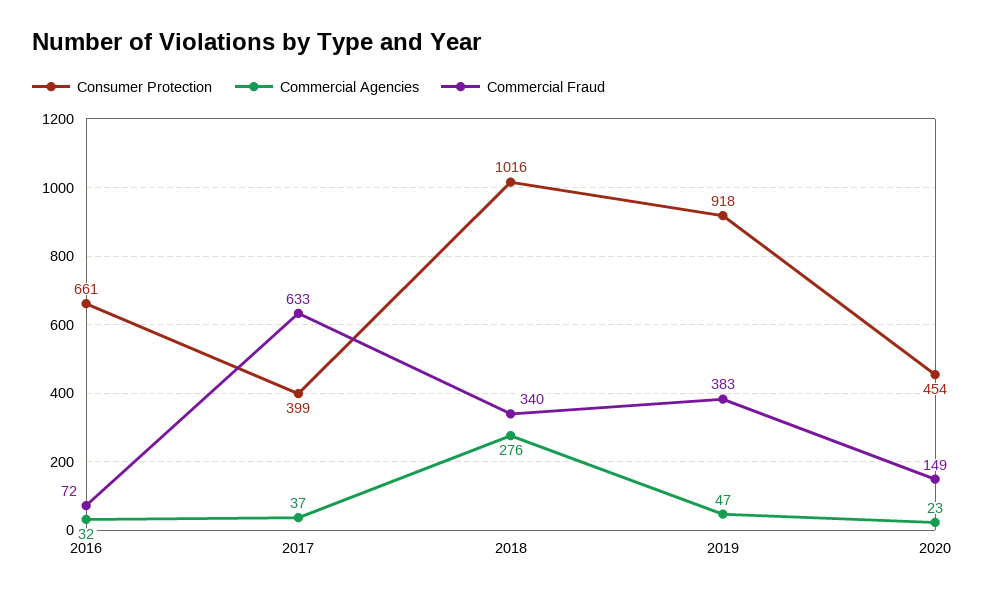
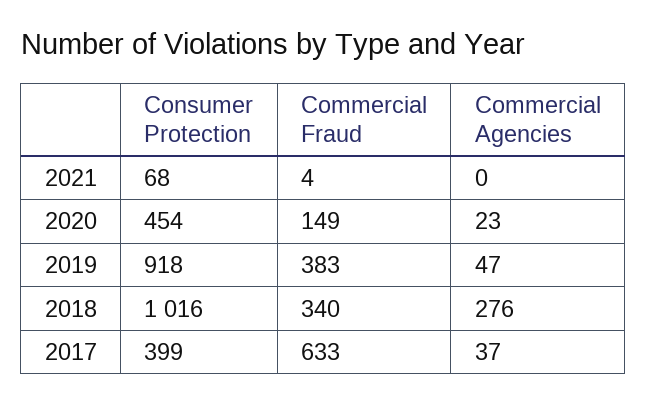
Consumer Protection, 2016: 661 -> none
Commercial Agencies, 2016: 32 -> none
Commercial Fraud, 2016: 72 -> none
Consumer Protection, 2021: none -> 68
Commercial Fraud, 2021: none -> 4
Commercial Agencies, 2021: none -> 0

